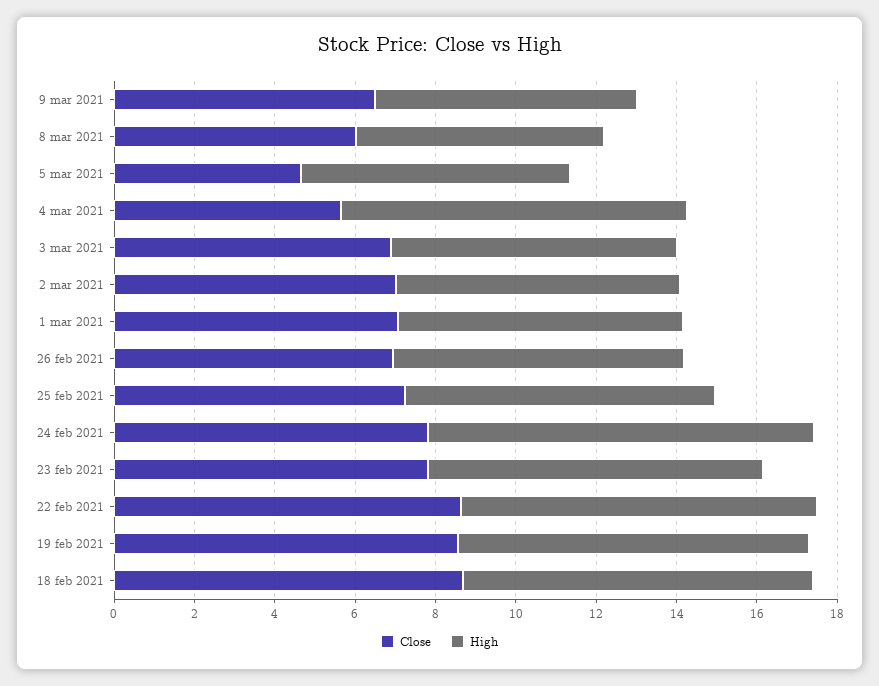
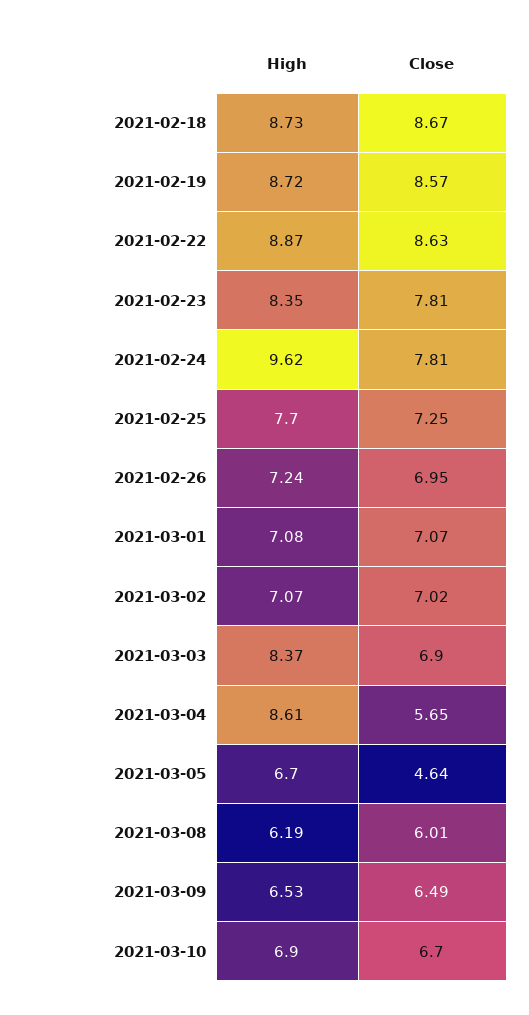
High, 3 mar 2021: 7 -> 8.37
High, 2021-03-10: none -> 6.9
Close, 2021-03-10: none -> 6.7

